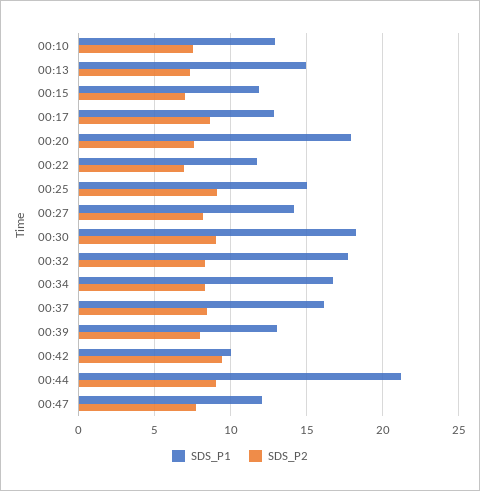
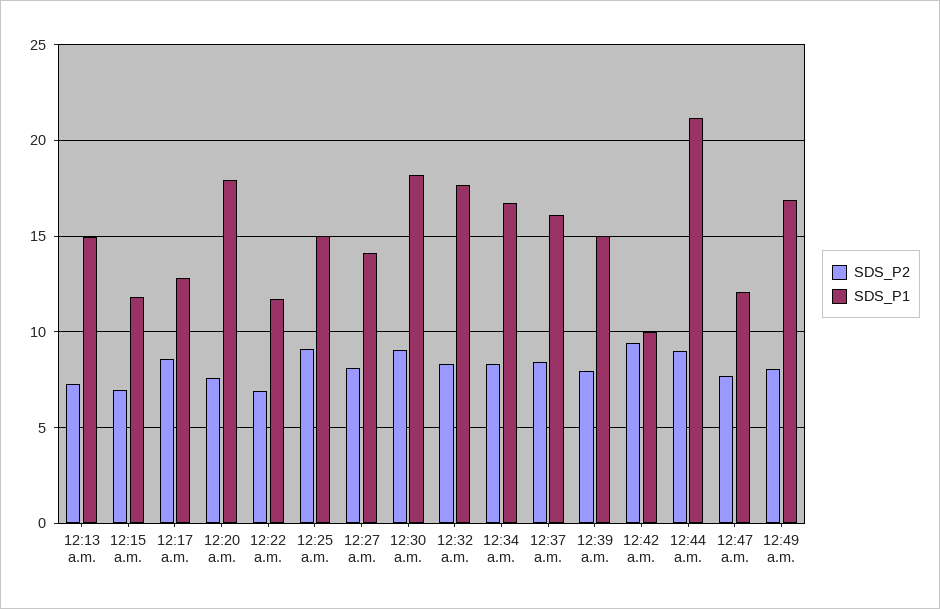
SDS_P1, 00:10: 13 -> none
SDS_P2, 00:10: 7.5 -> none
SDS_P1, 00:39: 13 -> 15
SDS_P2, 12:49 a.m.: none -> 8
SDS_P1, 12:49 a.m.: none -> 17

